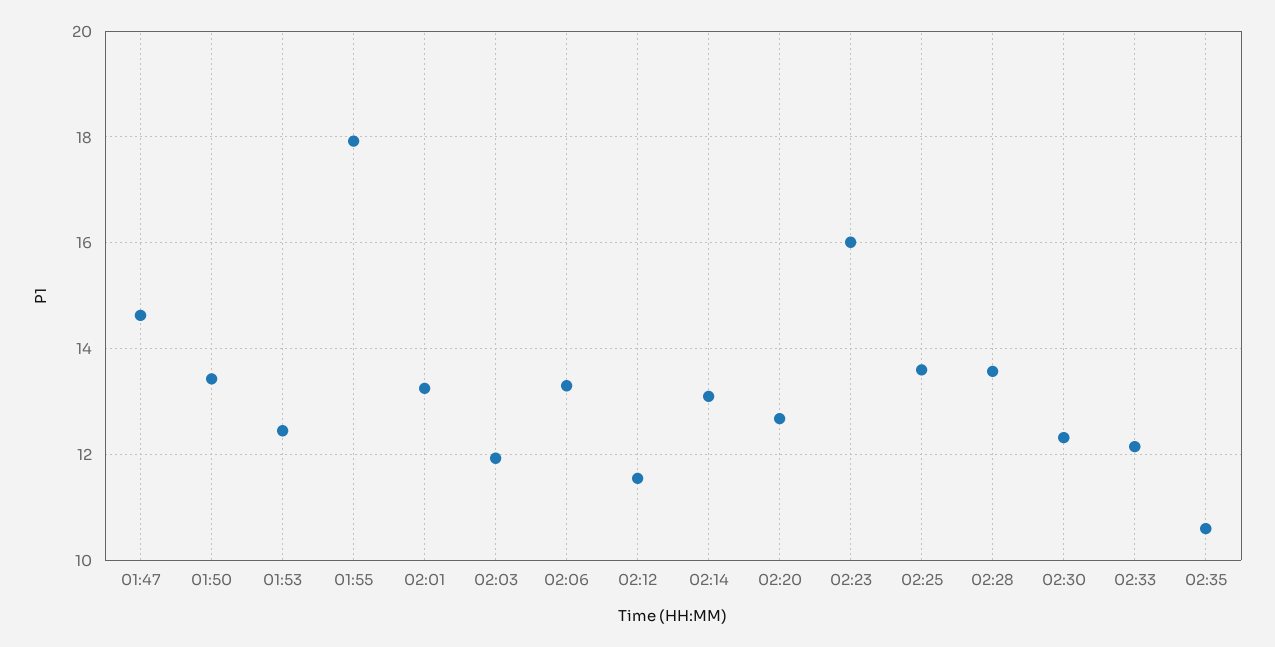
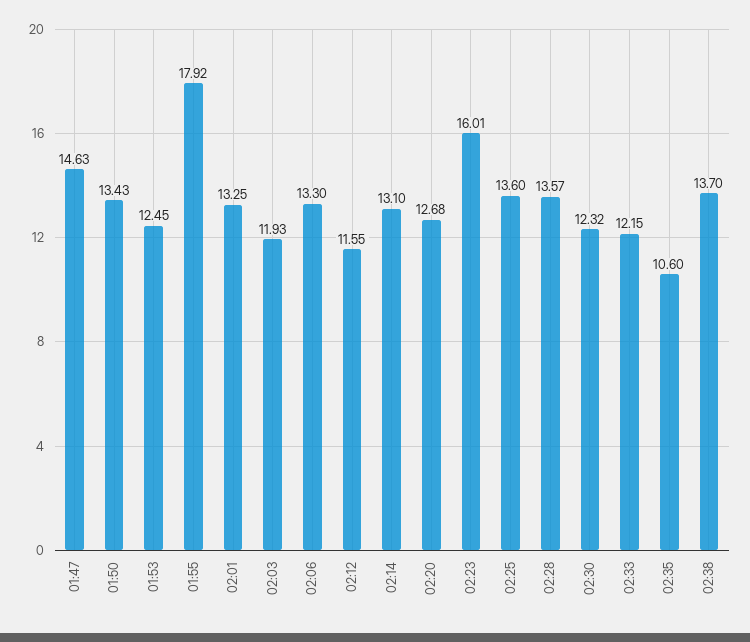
02:38: none -> 13.7

